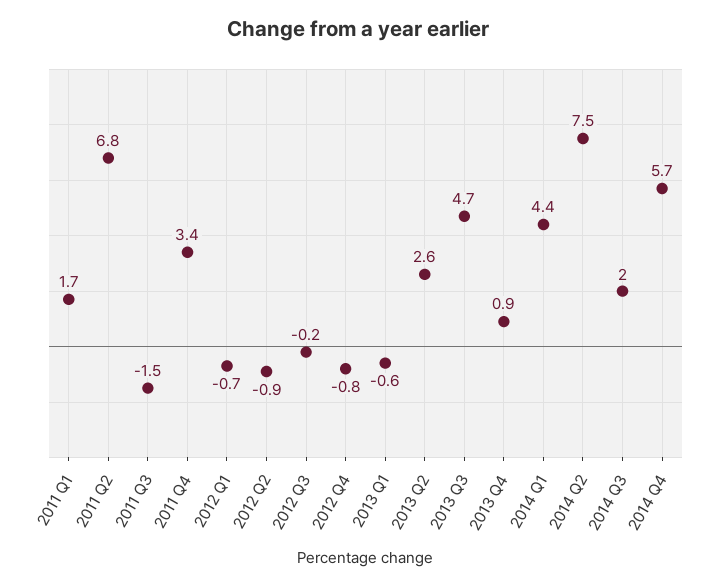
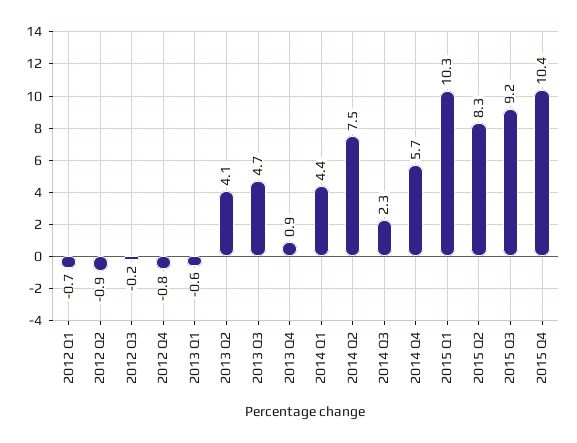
2011 Q1: 1.7 -> none
2011 Q2: 6.8 -> none
2011 Q3: -1.5 -> none
2011 Q4: 3.4 -> none
2013 Q2: 2.6 -> 4.1
2014 Q3: 2 -> 2.3
2015 Q1: none -> 10.3
2015 Q2: none -> 8.3
2015 Q3: none -> 9.2
2015 Q4: none -> 10.4

